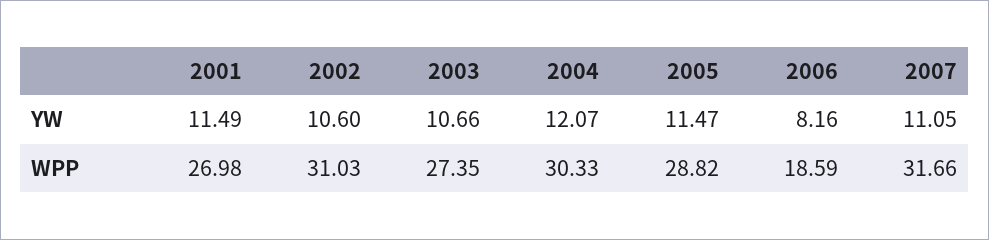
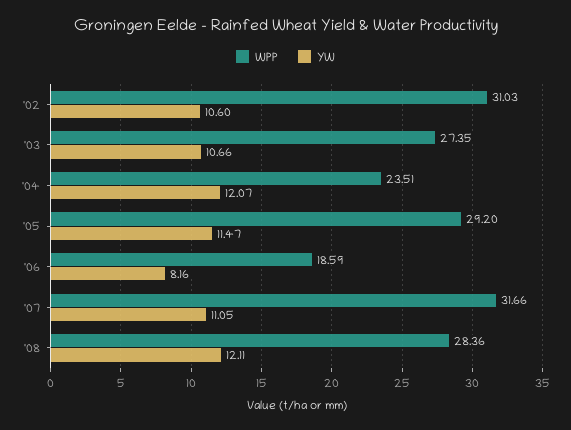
YW, 2001: 11.49 -> none
WPP, 2001: 26.98 -> none
WPP, 2004: 30.33 -> 23.51
WPP, 2005: 28.82 -> 29.2
WPP, '08: none -> 28.36
YW, '08: none -> 12.11

